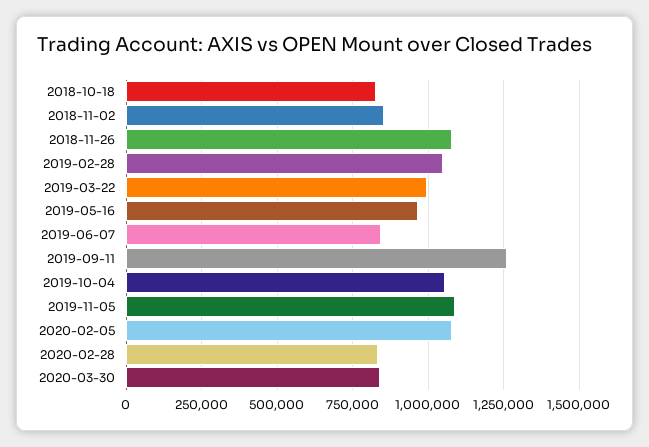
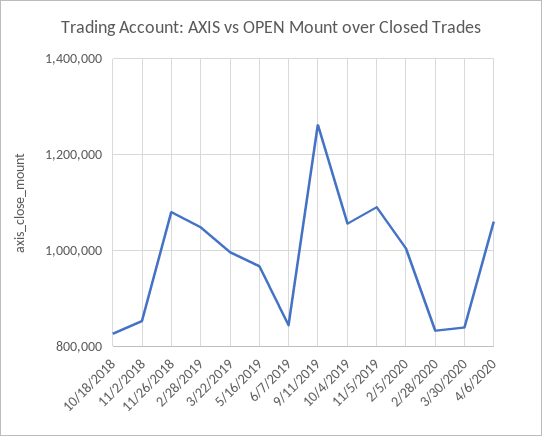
2020-02-05: 1075000 -> 1000000
4/6/2020: none -> 1060000

